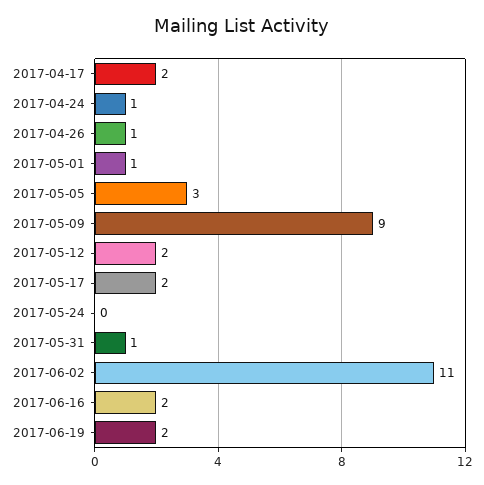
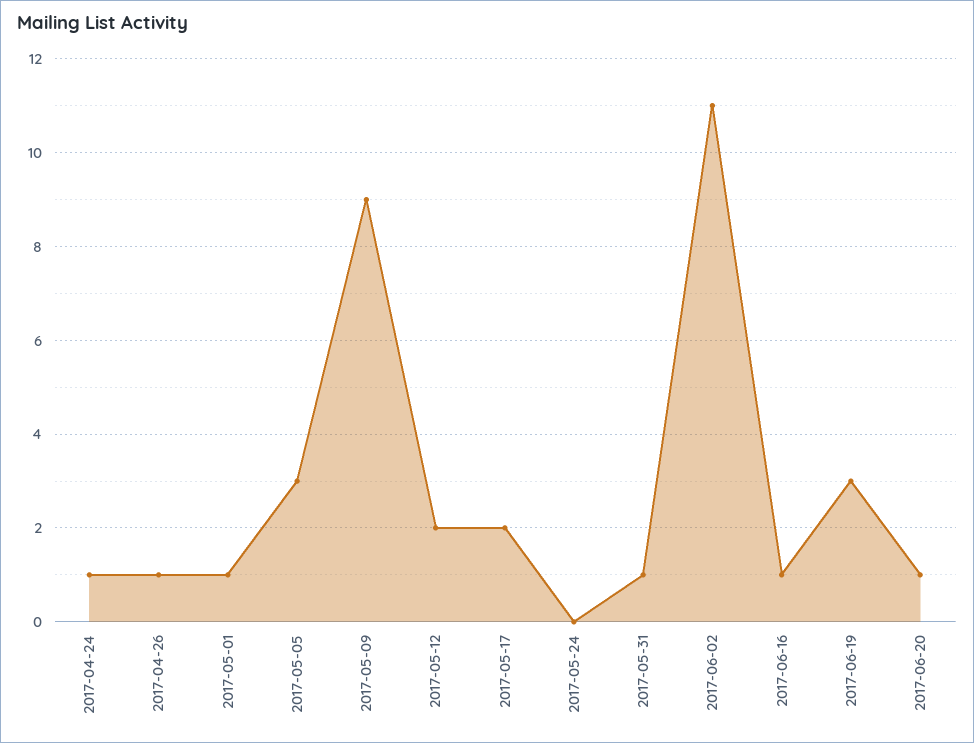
2017-04-17: 2 -> none
2017-06-16: 2 -> 1
2017-06-19: 2 -> 3
2017-06-20: none -> 1

